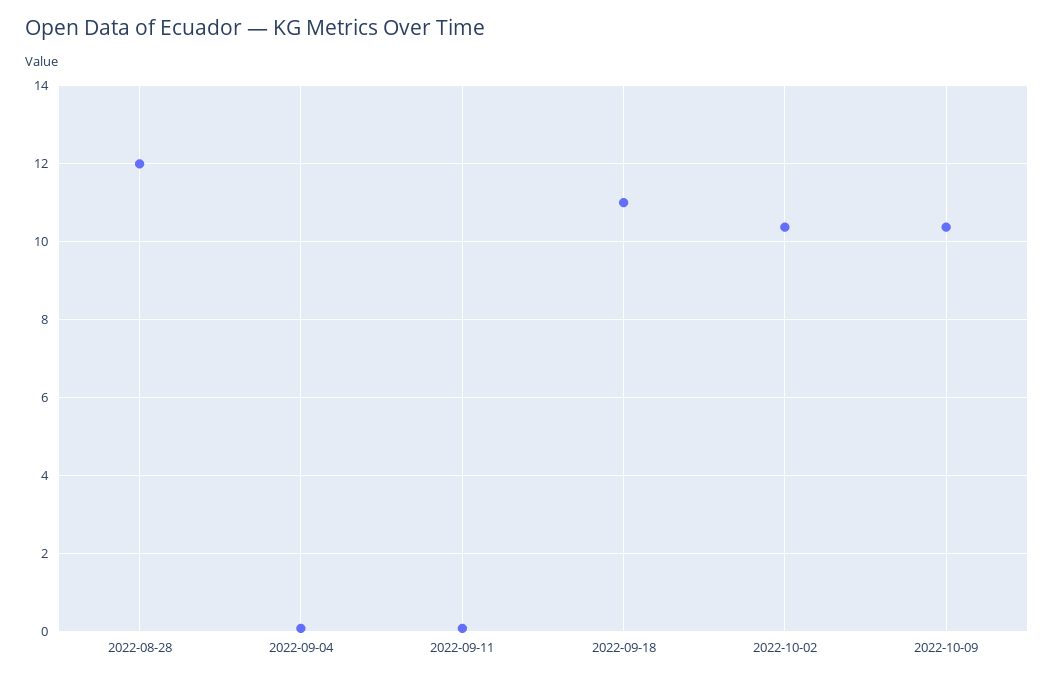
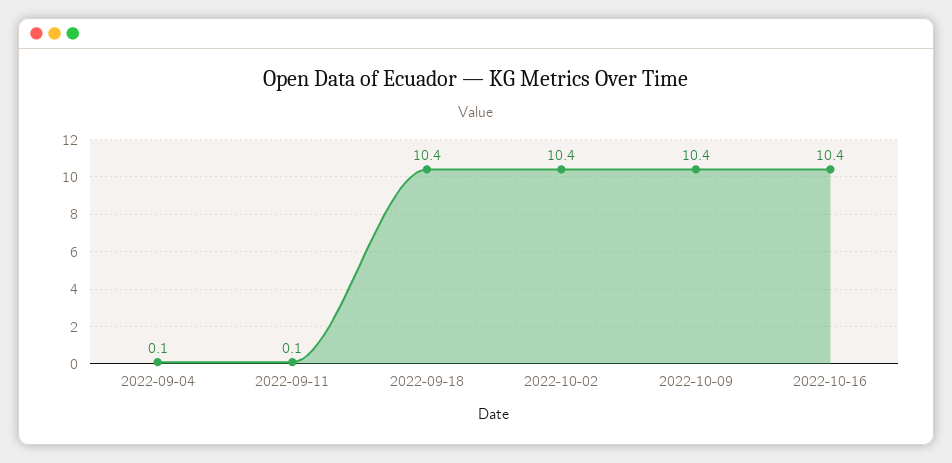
2022-08-28: 12 -> none
2022-09-18: 11 -> 10.4
2022-10-16: none -> 10.4

